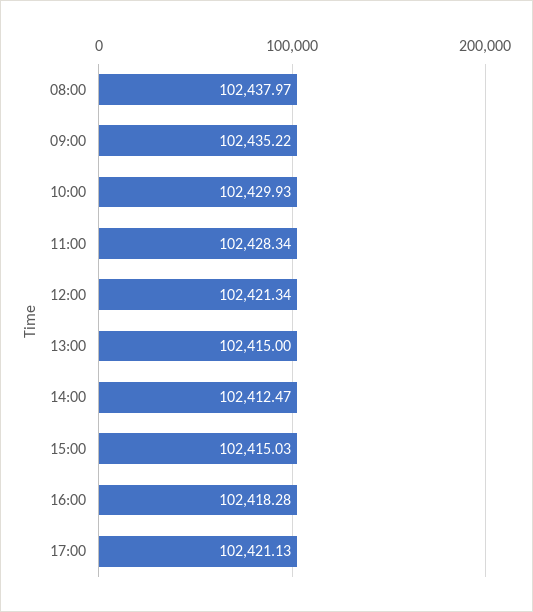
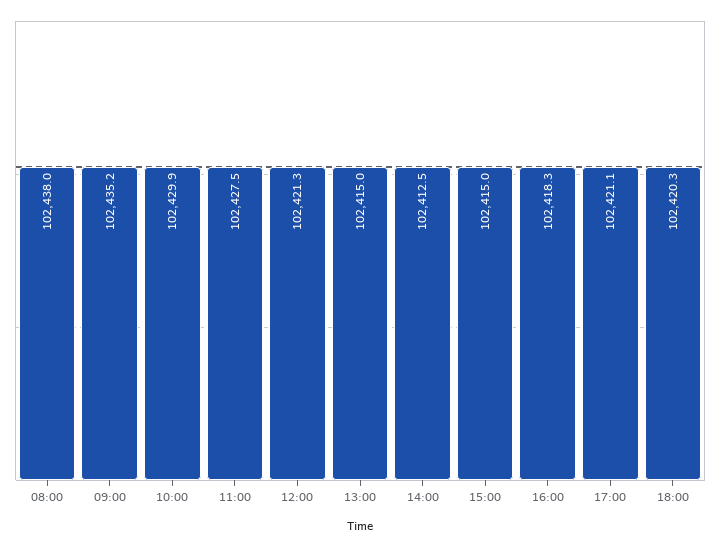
11:00: 102428.34 -> 102427.5
18:00: none -> 102420.3

